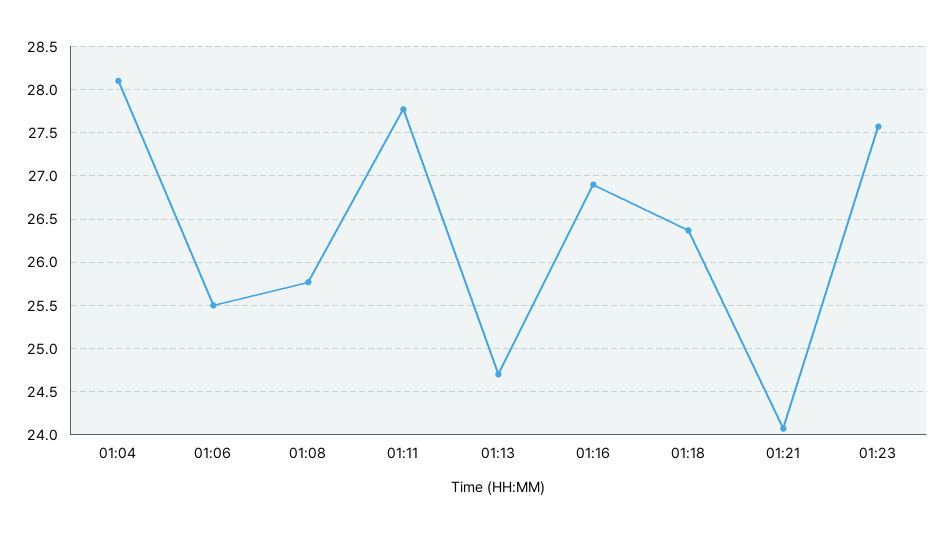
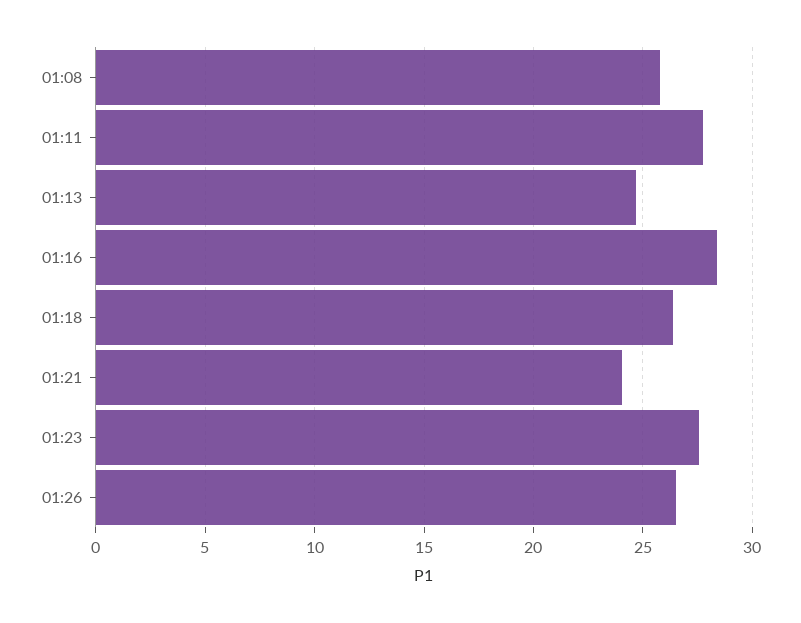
01:04: 28.1 -> none
01:06: 25.5 -> none
01:16: 26.9 -> 28.5
01:26: none -> 26.5

